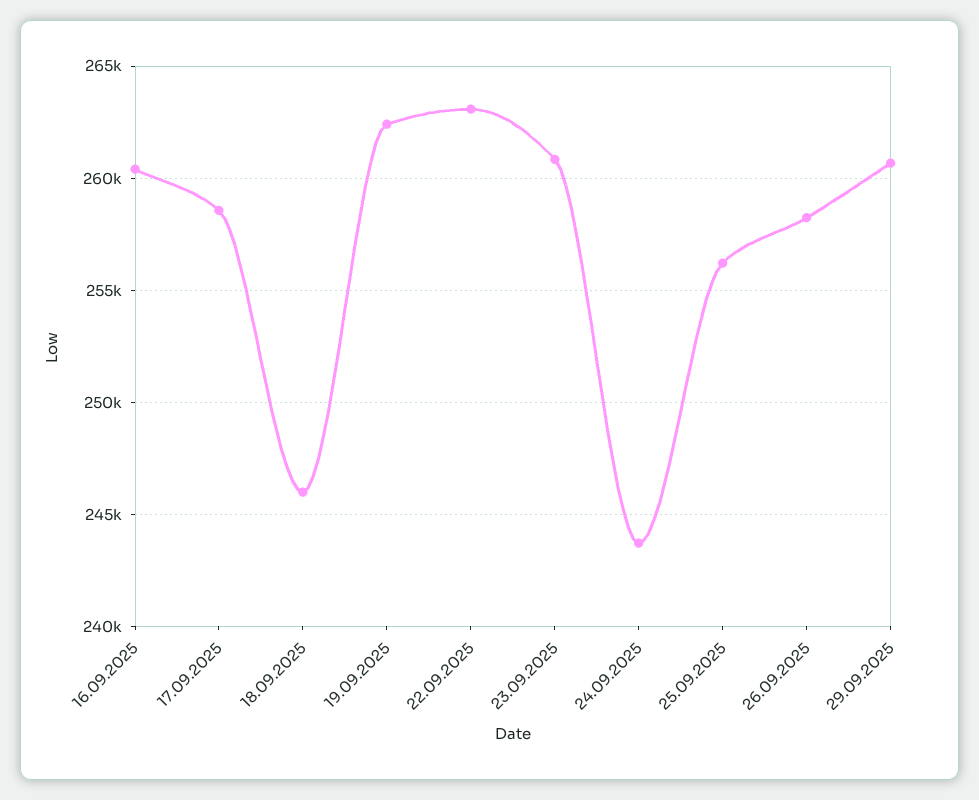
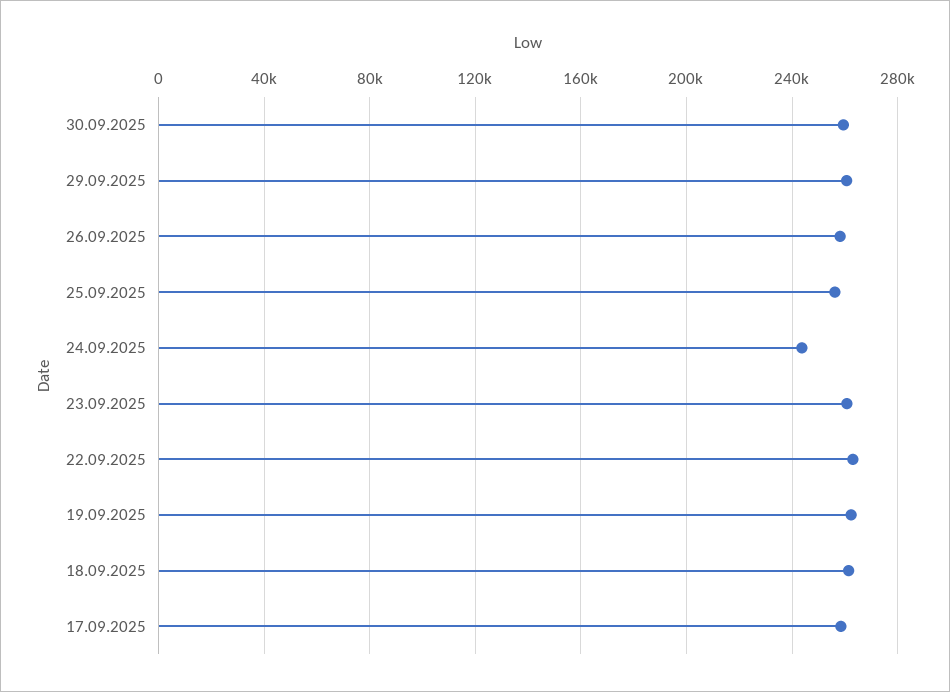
16.09.2025: 260500 -> none
18.09.2025: 246000 -> 260000
30.09.2025: none -> 260000

